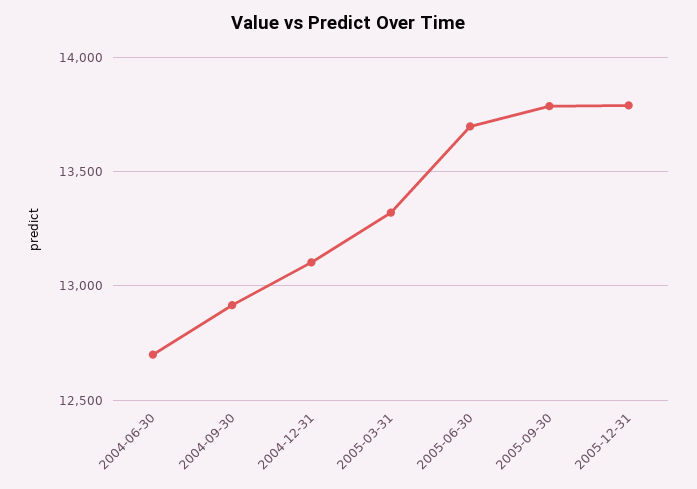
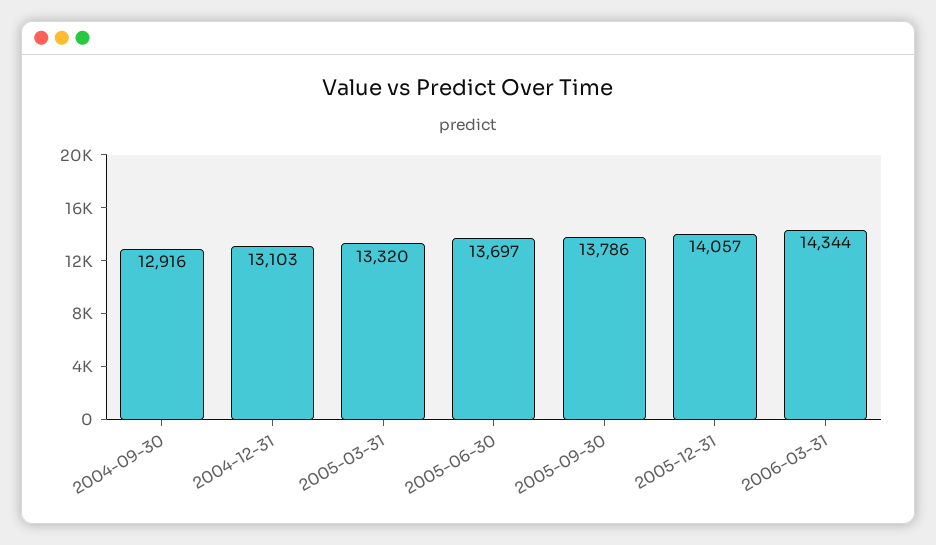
2004-06-30: 12700 -> none
2005-12-31: 13800 -> 14057
2006-03-31: none -> 14344

